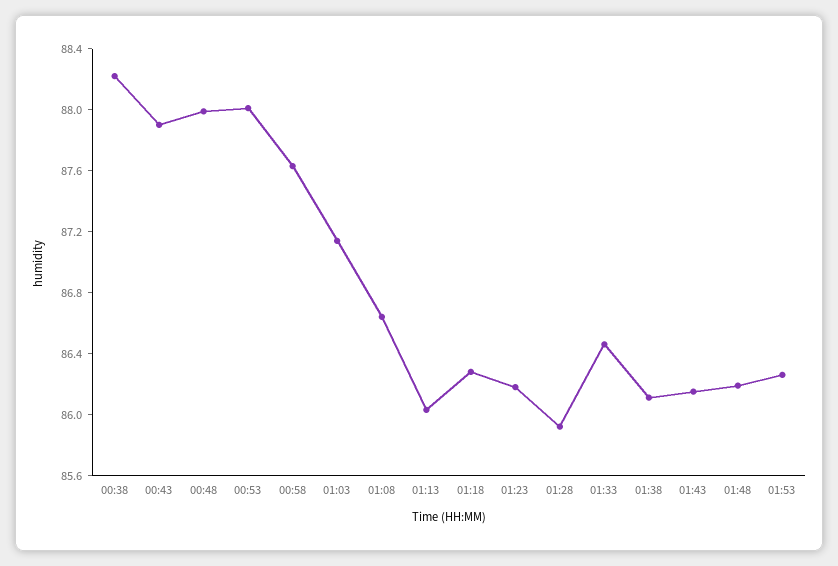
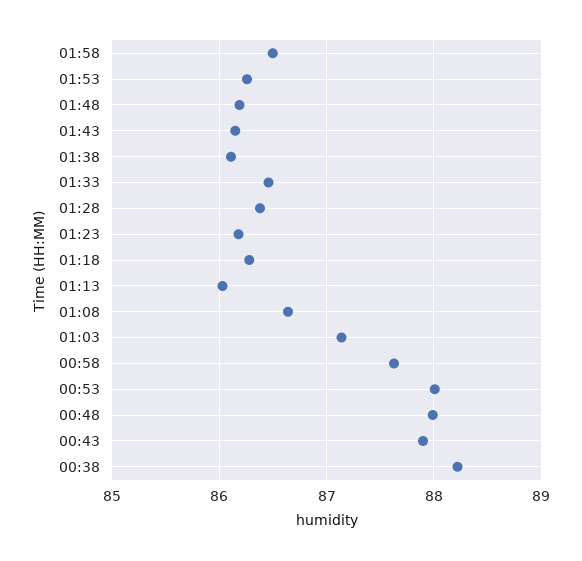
01:28: 85.9 -> 86.4
01:58: none -> 86.5

